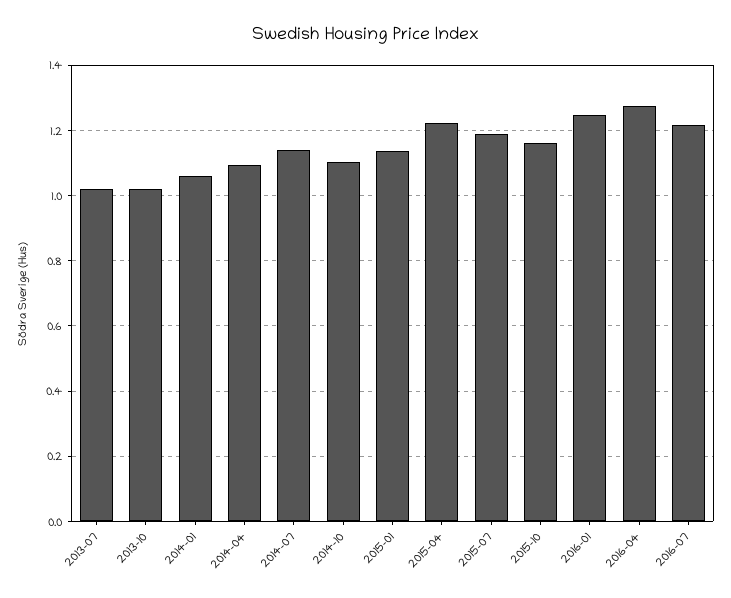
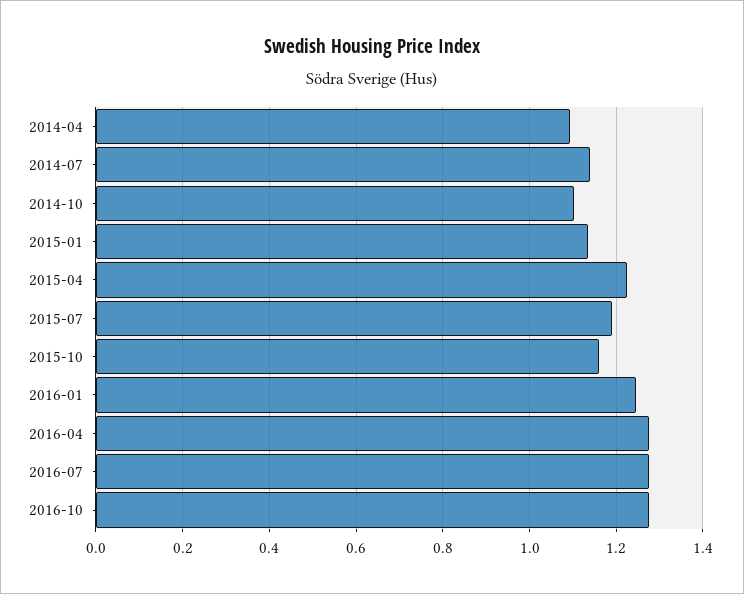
2013-07: 1.02 -> none
2013-10: 1.02 -> none
2014-01: 1.06 -> none
2016-07: 1.22 -> 1.28
2016-10: none -> 1.28

